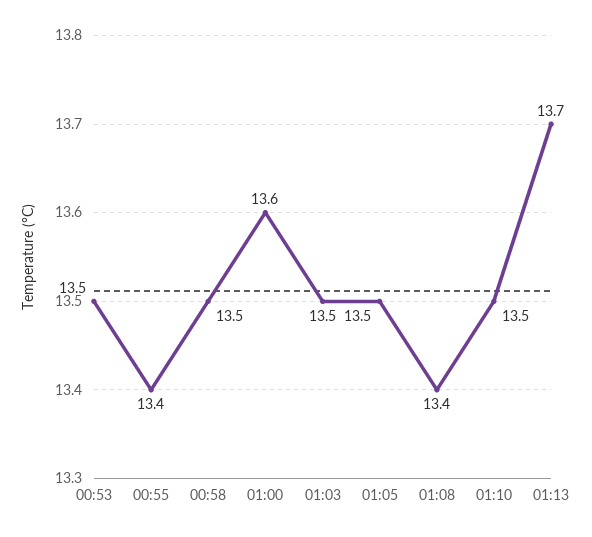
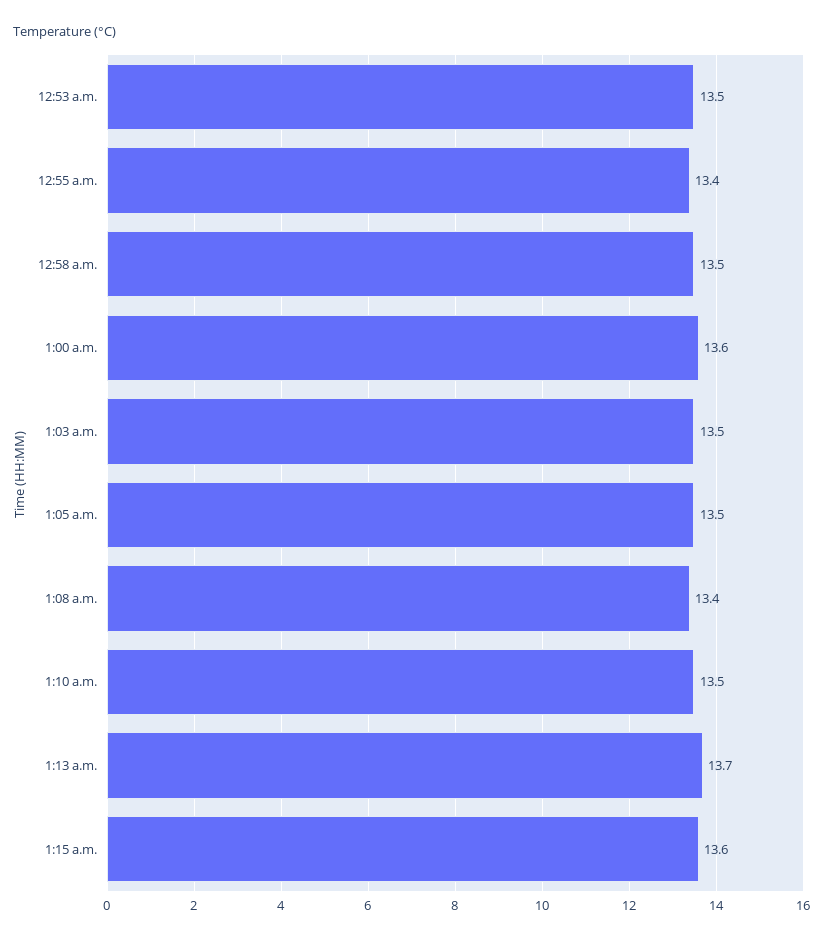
1:15 a.m.: none -> 13.6

